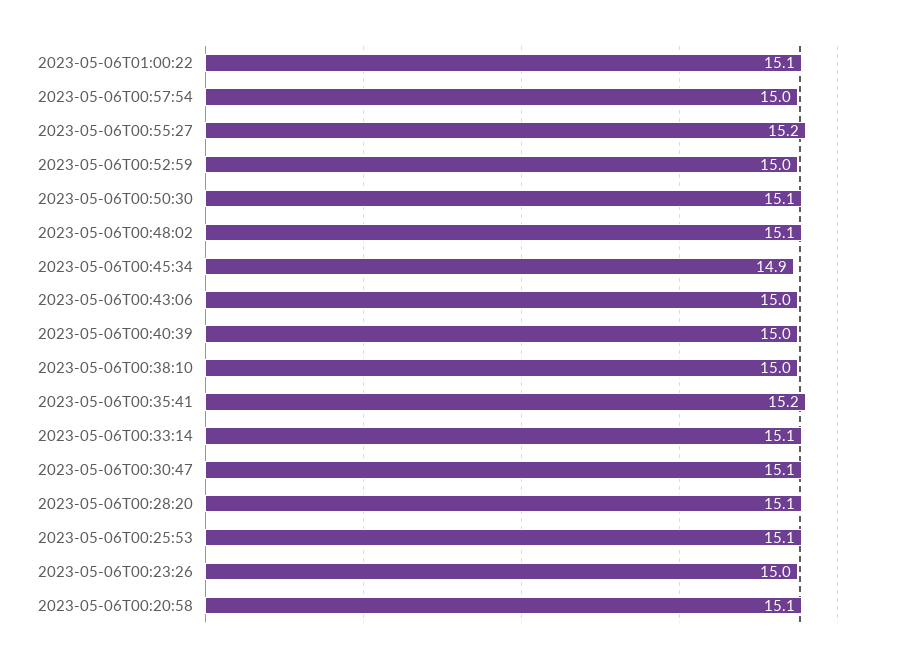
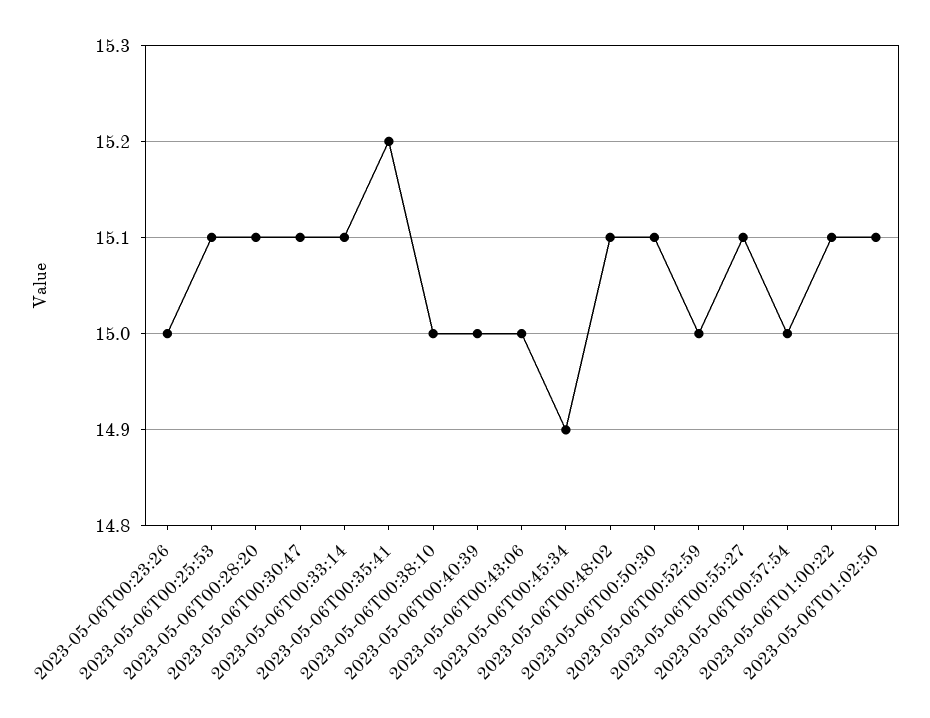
2023-05-06T00:55:27: 15.2 -> 15.1
2023-05-06T00:20:58: 15.1 -> none
2023-05-06T01:02:50: none -> 15.1

